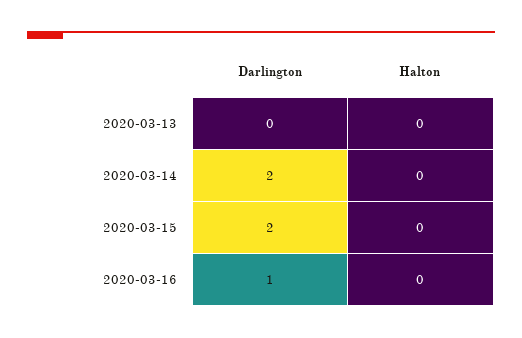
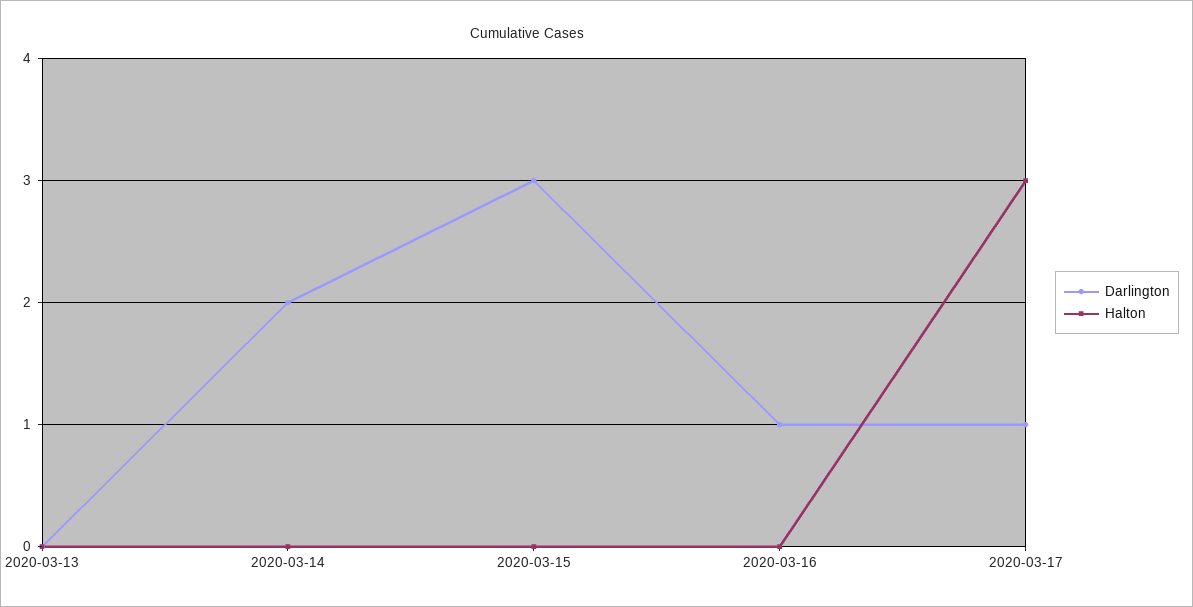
Darlington, 2020-03-15: 2 -> 3
Darlington, 2020-03-17: none -> 1
Halton, 2020-03-17: none -> 3

